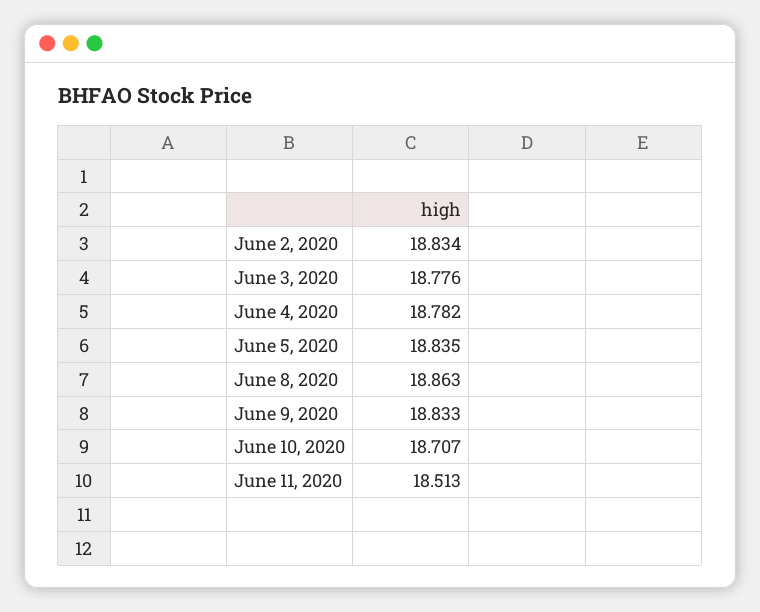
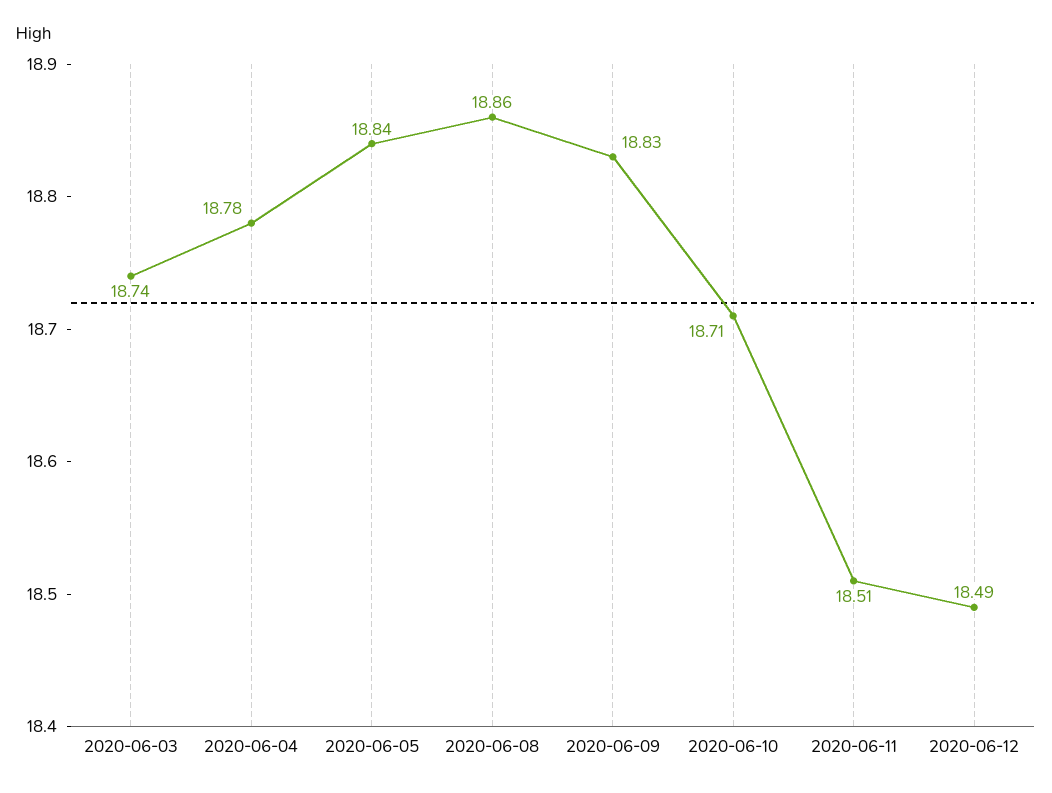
June 2, 2020: 18.834 -> none
June 3, 2020: 18.776 -> 18.74
2020-06-12: none -> 18.49

